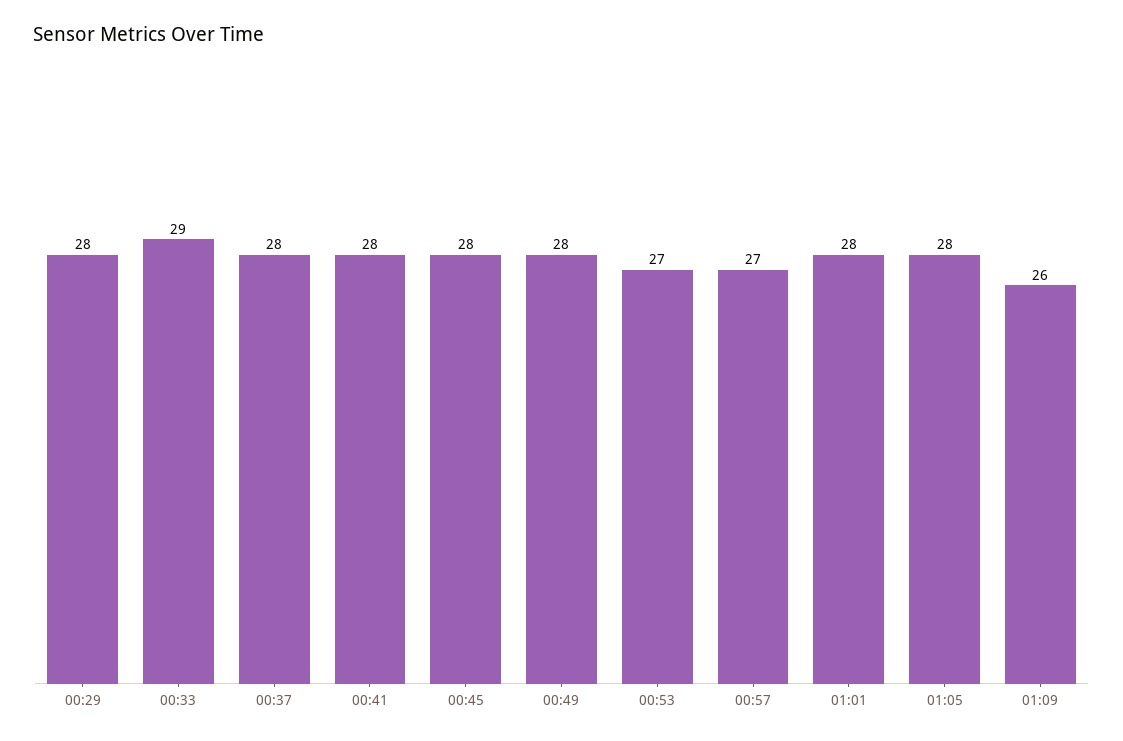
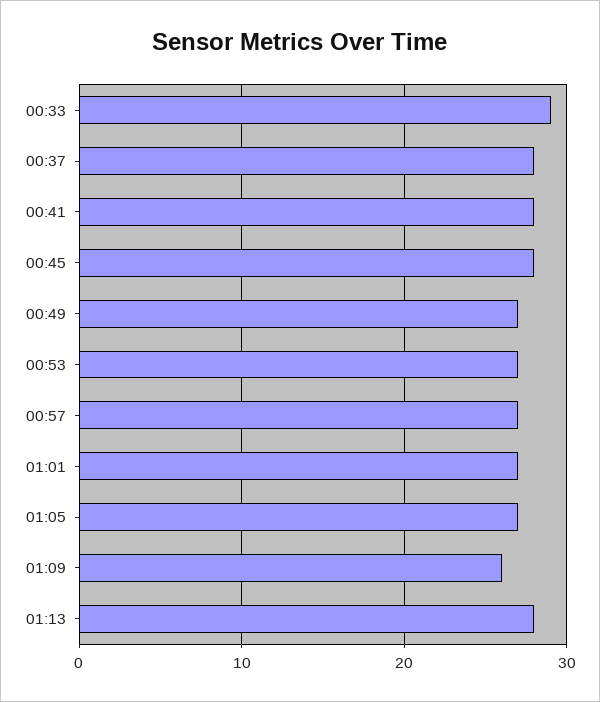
00:29: 28 -> none
00:49: 28 -> 27
01:01: 28 -> 27
01:05: 28 -> 27
01:13: none -> 28

